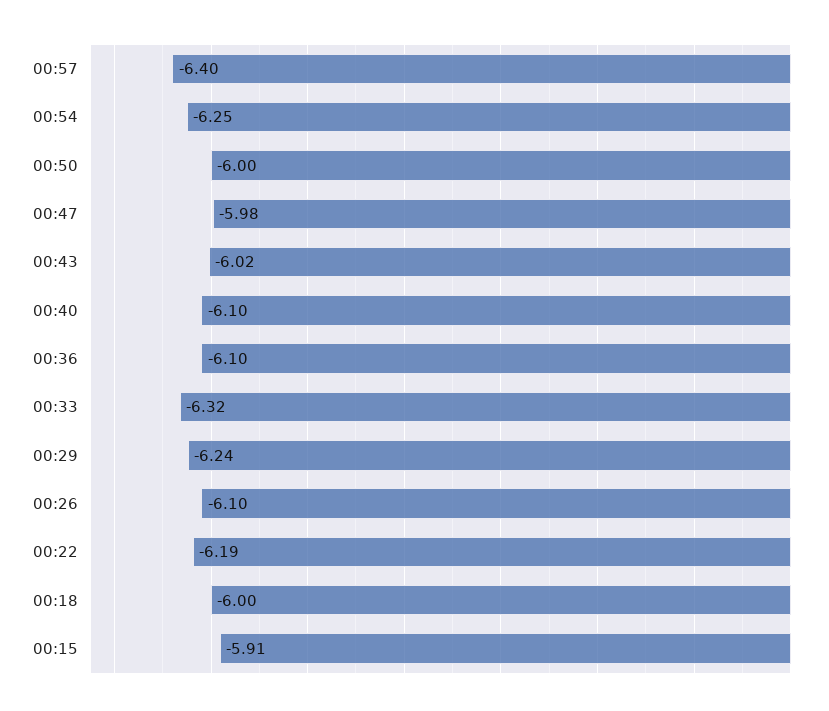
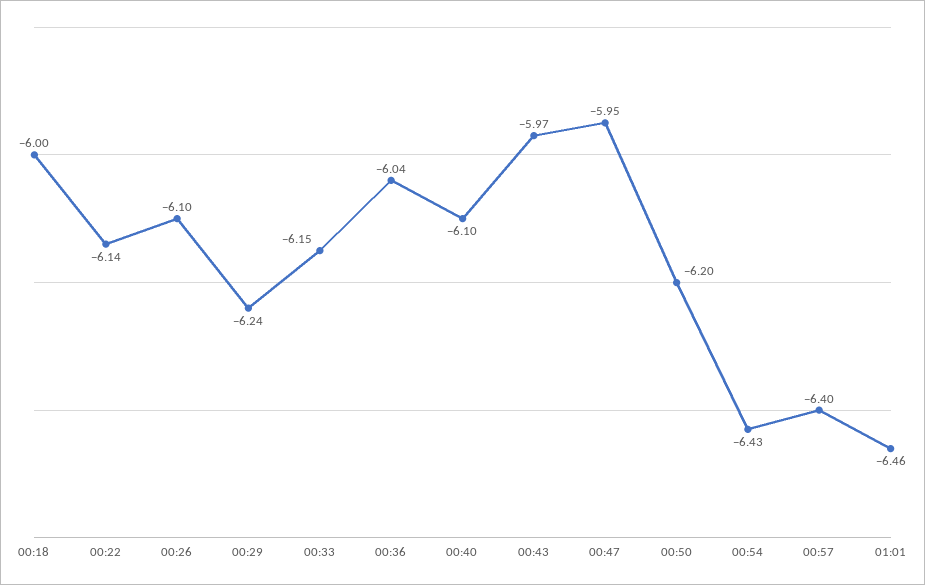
00:54: -6.25 -> -6.43
00:50: -6 -> -6.2
00:47: -5.98 -> -5.95
00:43: -6.02 -> -5.97
00:36: -6.1 -> -6.04
00:33: -6.32 -> -6.15
00:22: -6.19 -> -6.14
00:15: -5.91 -> none
01:01: none -> -6.46

